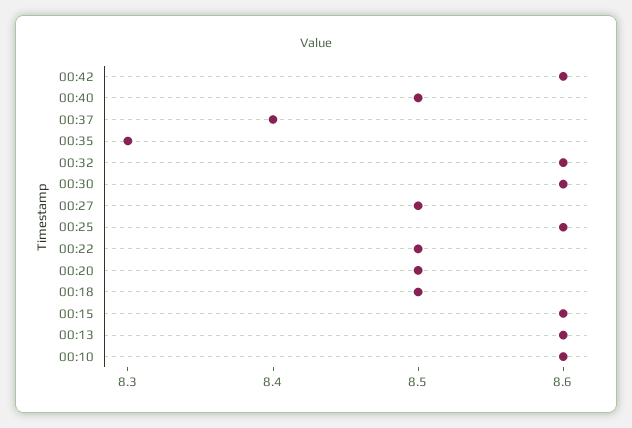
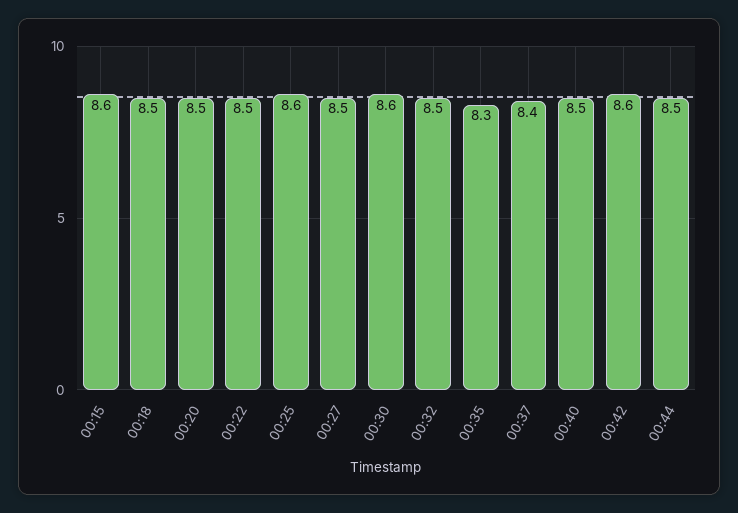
00:32: 8.6 -> 8.5
00:13: 8.6 -> none
00:10: 8.6 -> none
00:44: none -> 8.5

